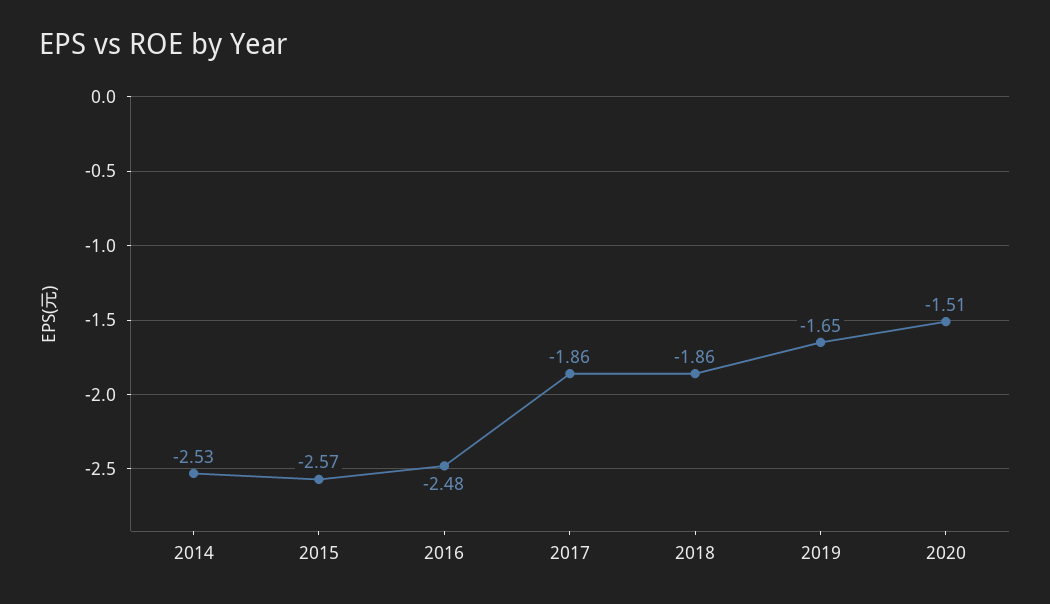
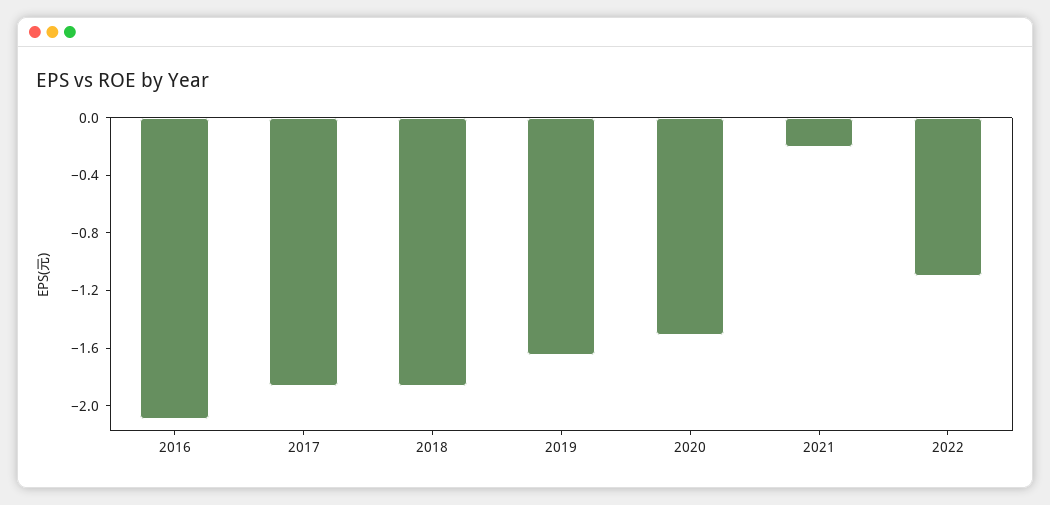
2014: -2.53 -> none
2015: -2.57 -> none
2016: -2.48 -> -2.1
2021: none -> -0.2
2022: none -> -1.1

